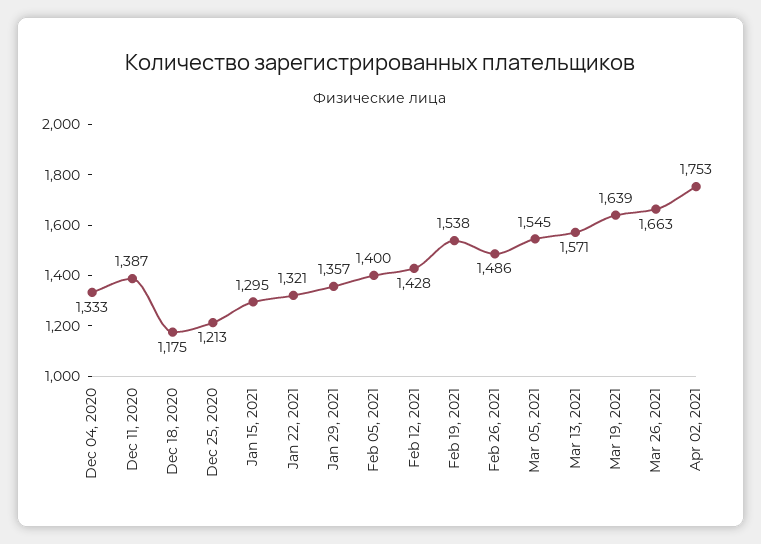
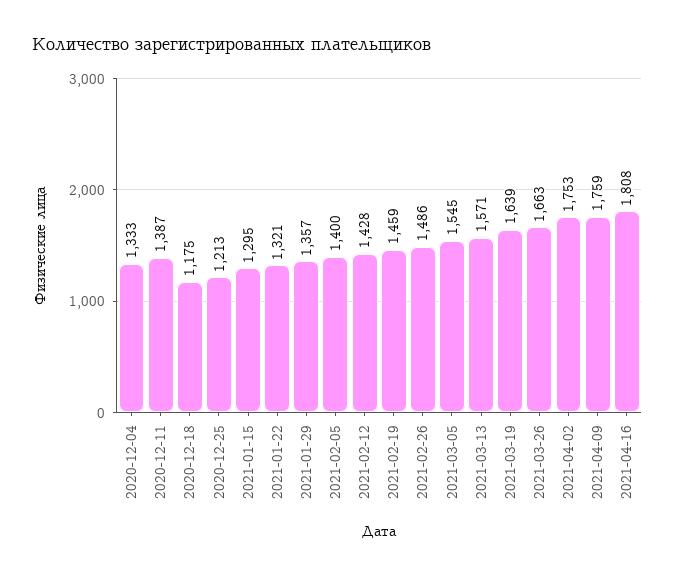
Feb 19, 2021: 1538 -> 1459
2021-04-09: none -> 1759
2021-04-16: none -> 1808

